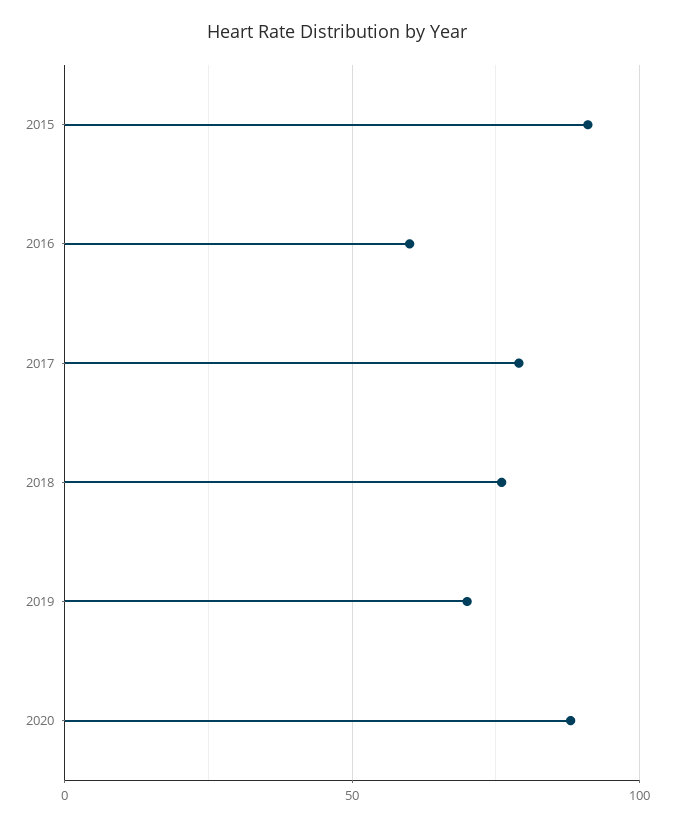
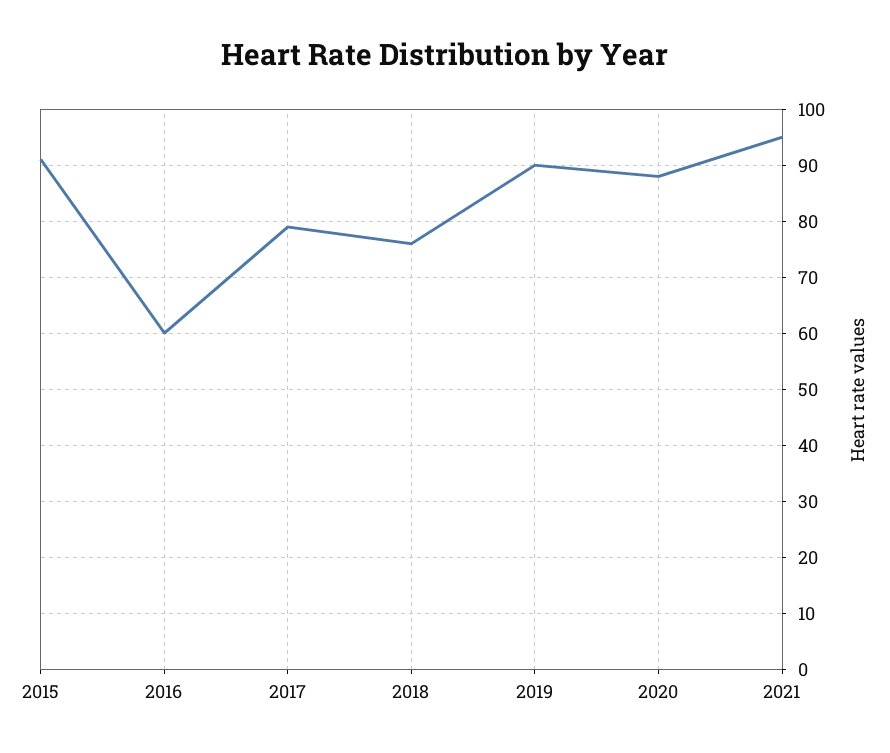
2019: 70 -> 90
2021: none -> 95

